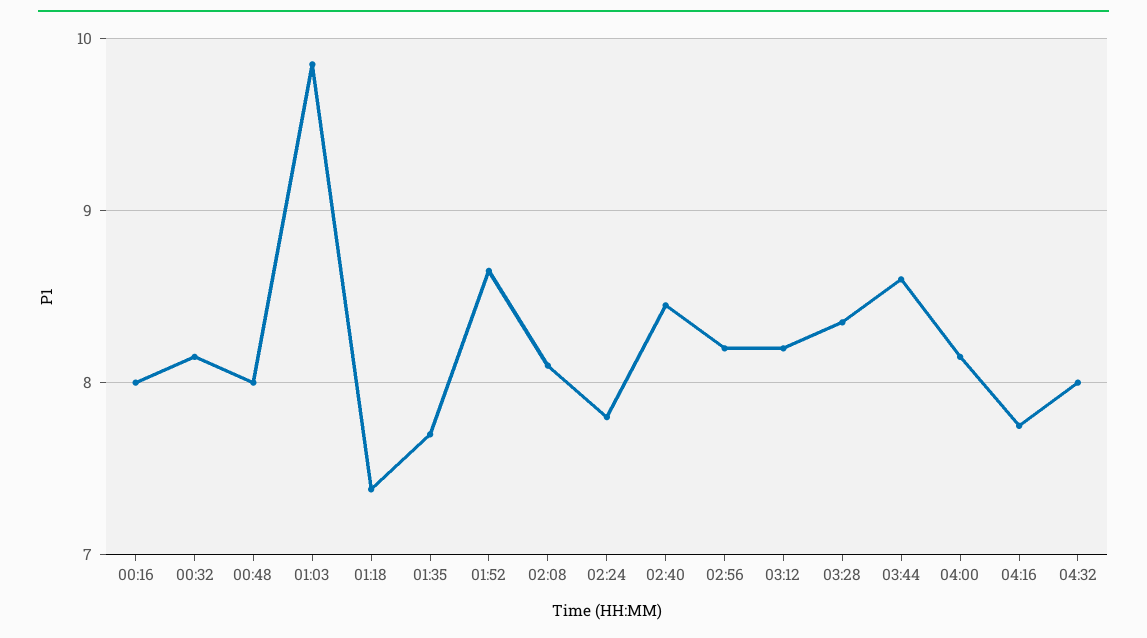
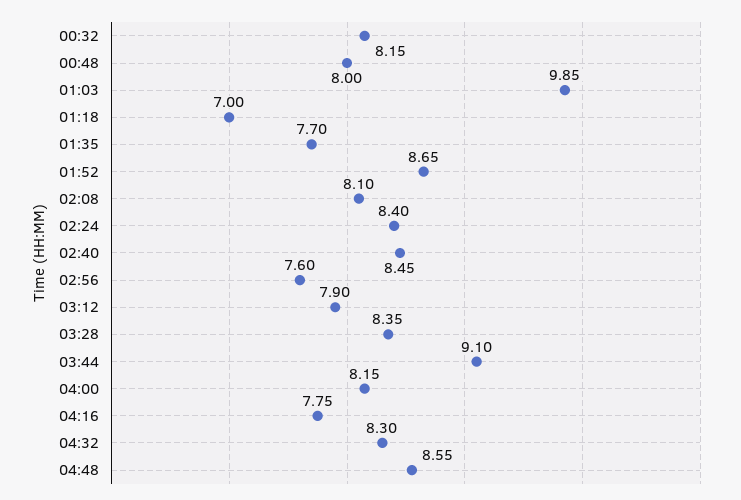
00:16: 8 -> none
01:18: 7.4 -> 7
02:24: 7.8 -> 8.4
02:56: 8.2 -> 7.6
03:12: 8.2 -> 7.9
03:44: 8.6 -> 9.1
04:32: 8 -> 8.3
04:48: none -> 8.55

